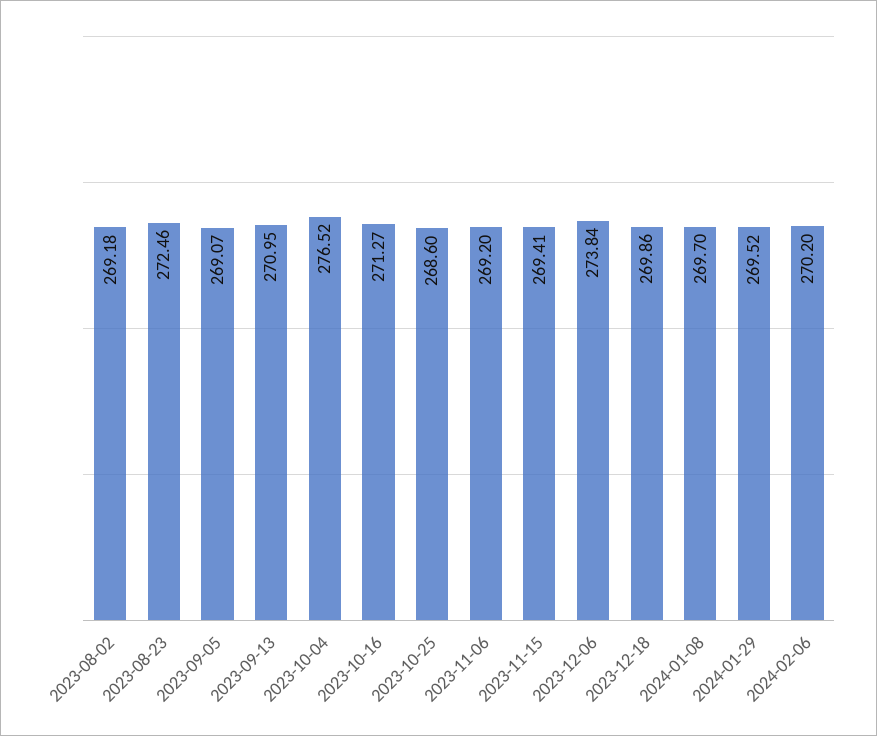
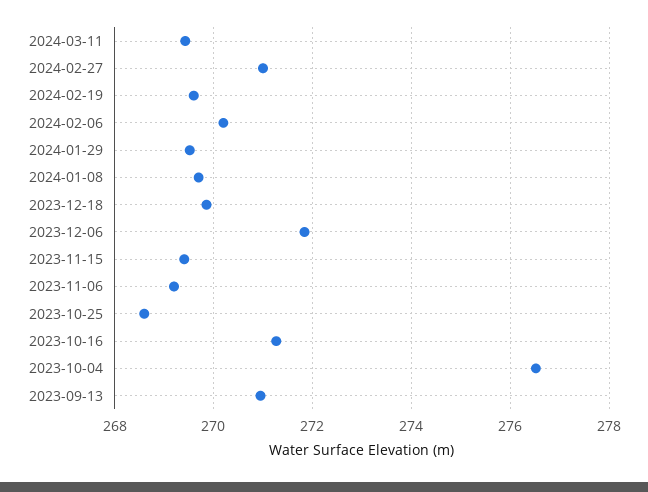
2023-08-02: 269.18 -> none
2023-08-23: 272.46 -> none
2023-09-05: 269.07 -> none
2023-12-06: 273.84 -> 271.8
2024-03-11: none -> 269.4
2024-02-27: none -> 271
2024-02-19: none -> 269.6

